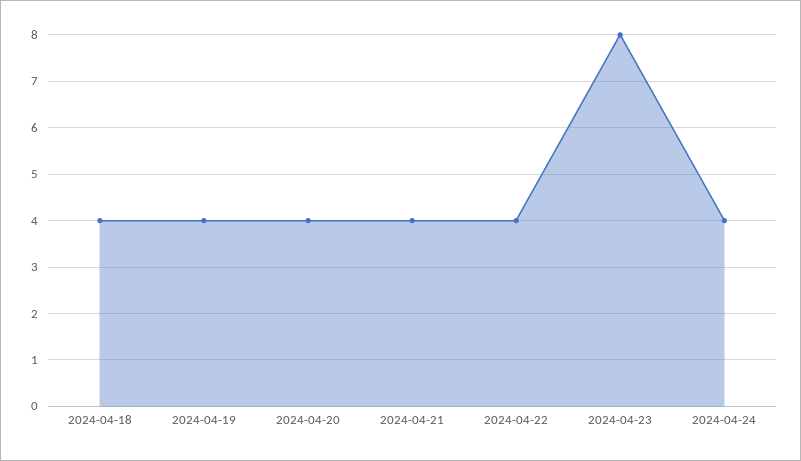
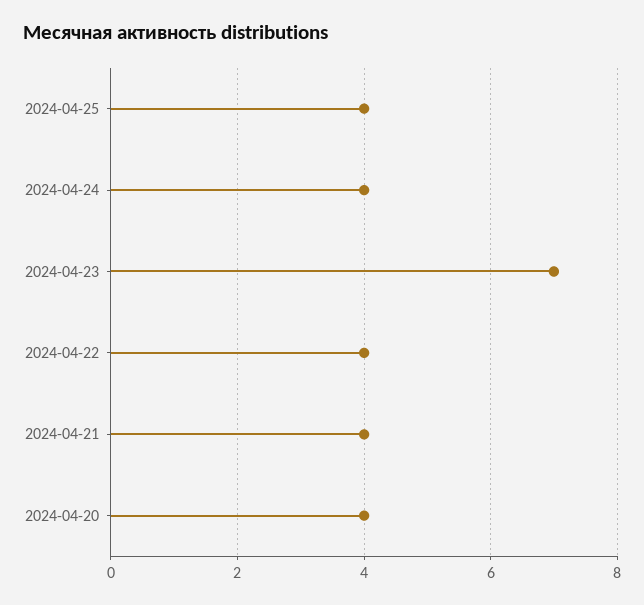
2024-04-18: 4 -> none
2024-04-19: 4 -> none
2024-04-23: 8 -> 7
2024-04-25: none -> 4

